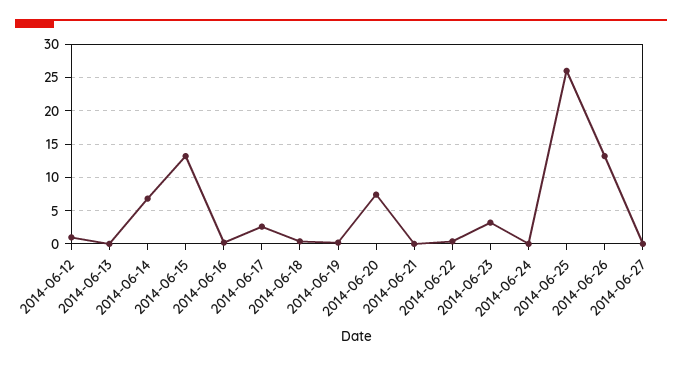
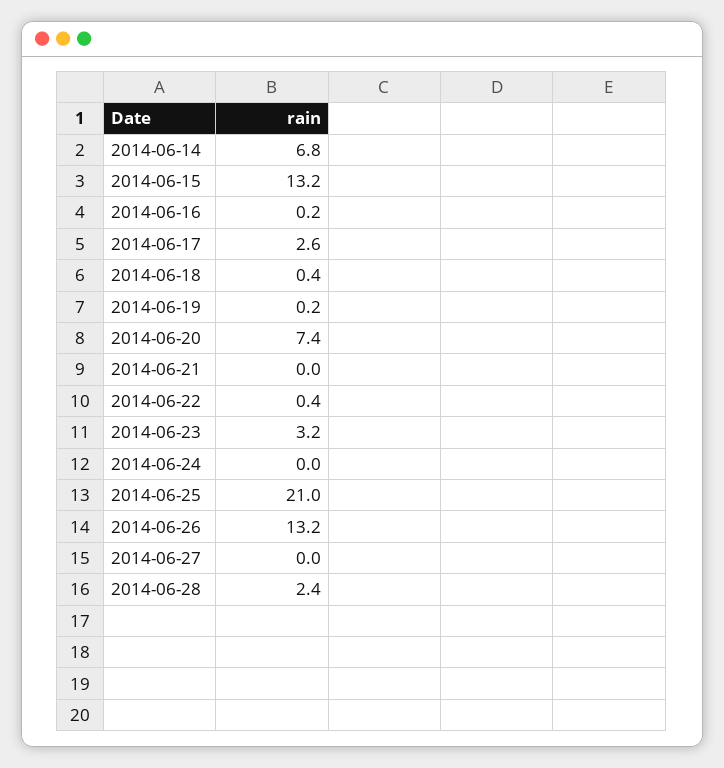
2014-06-12: 1 -> none
2014-06-13: 0 -> none
2014-06-25: 26 -> 21
2014-06-28: none -> 2.4

